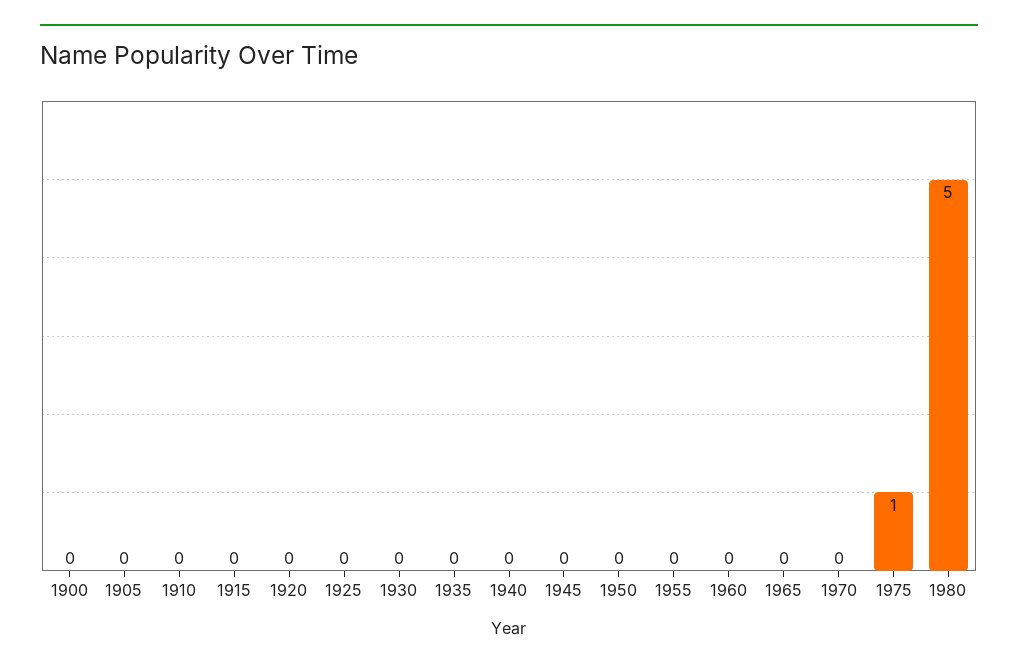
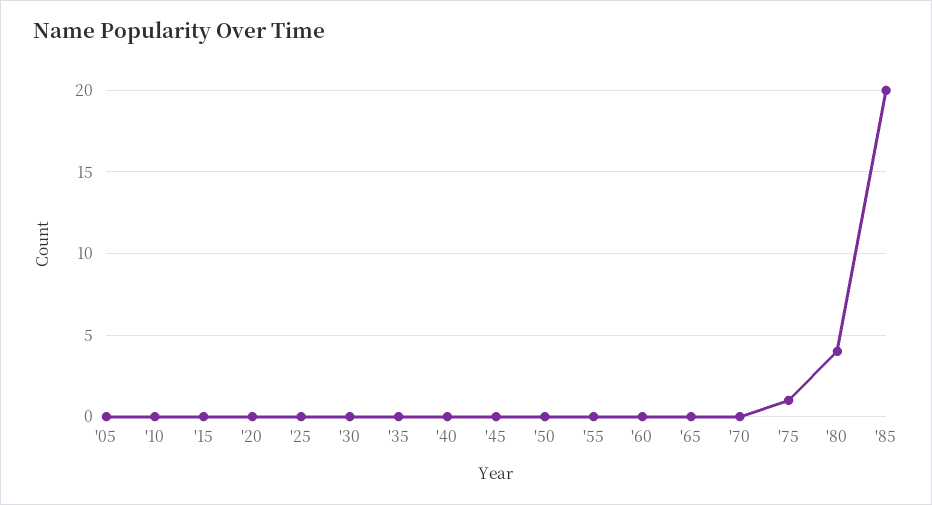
1900: 0 -> none
1980: 5 -> 4
'85: none -> 20

